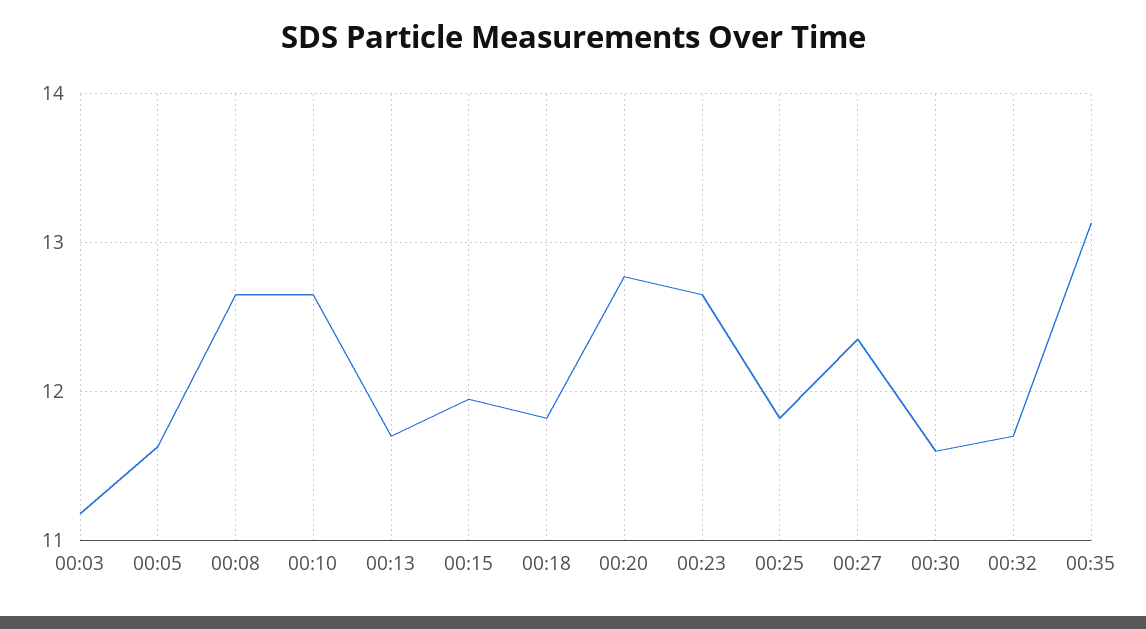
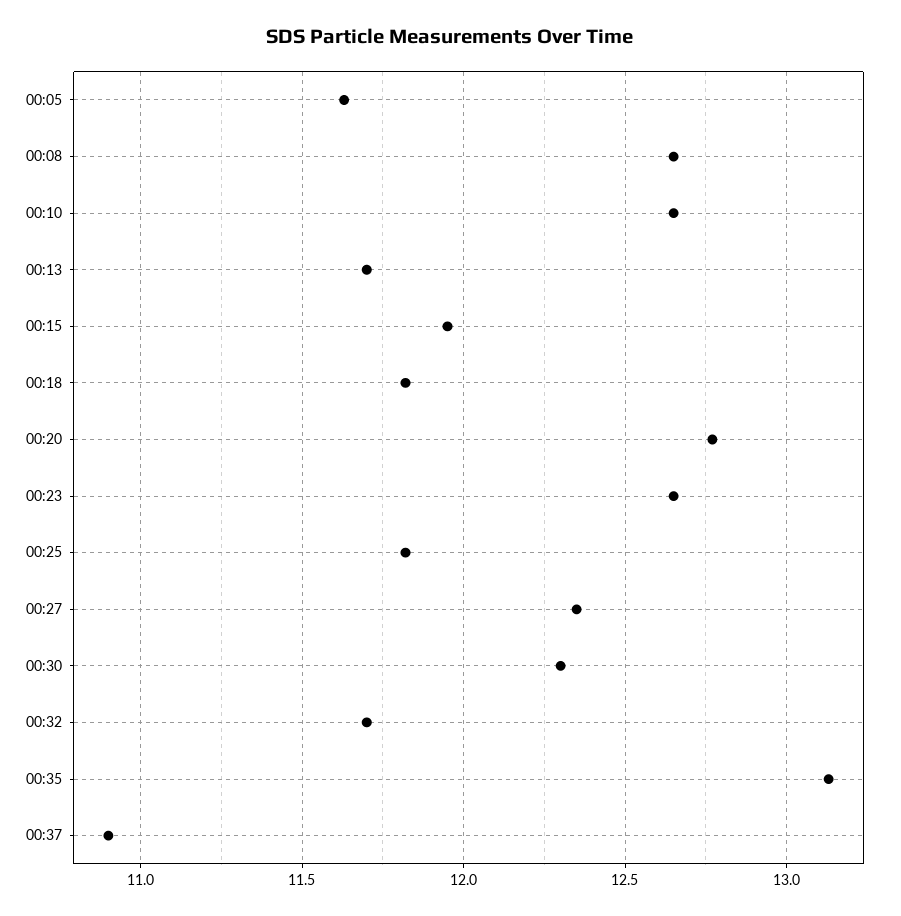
00:03: 11.2 -> none
00:30: 11.6 -> 12.3
00:37: none -> 10.9

